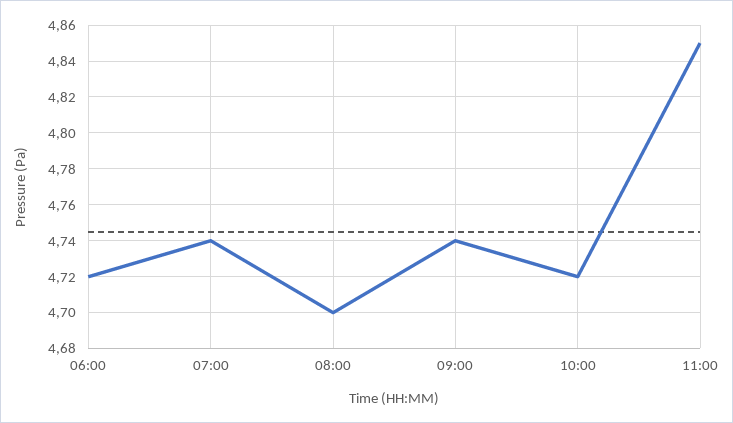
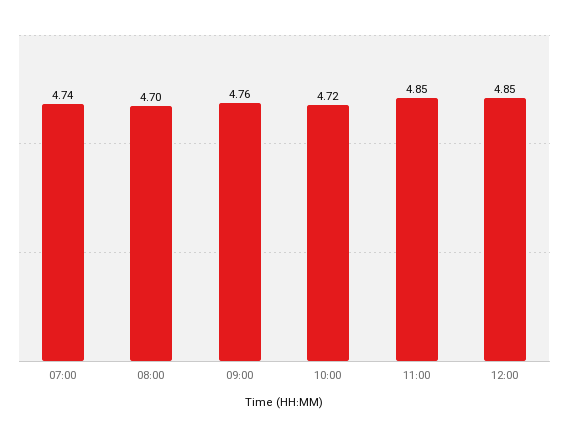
06:00: 4.72 -> none
09:00: 4.74 -> 4.76
12:00: none -> 4.85

